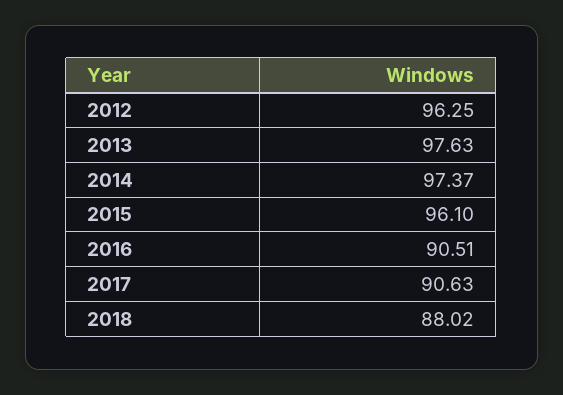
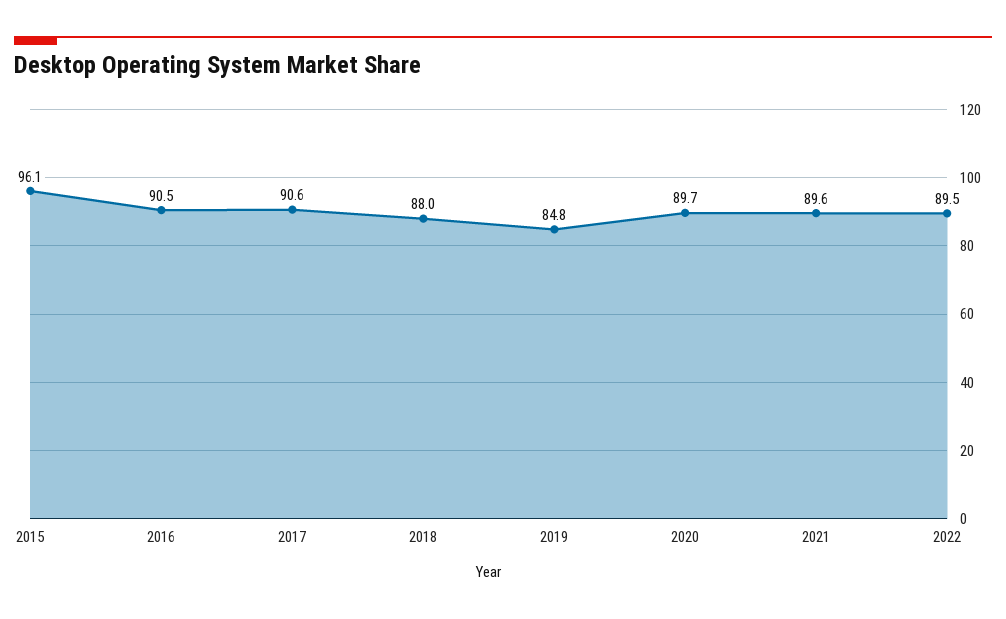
2012: 96.25 -> none
2013: 97.63 -> none
2014: 97.37 -> none
2019: none -> 84.8
2020: none -> 89.7
2021: none -> 89.6
2022: none -> 89.5

